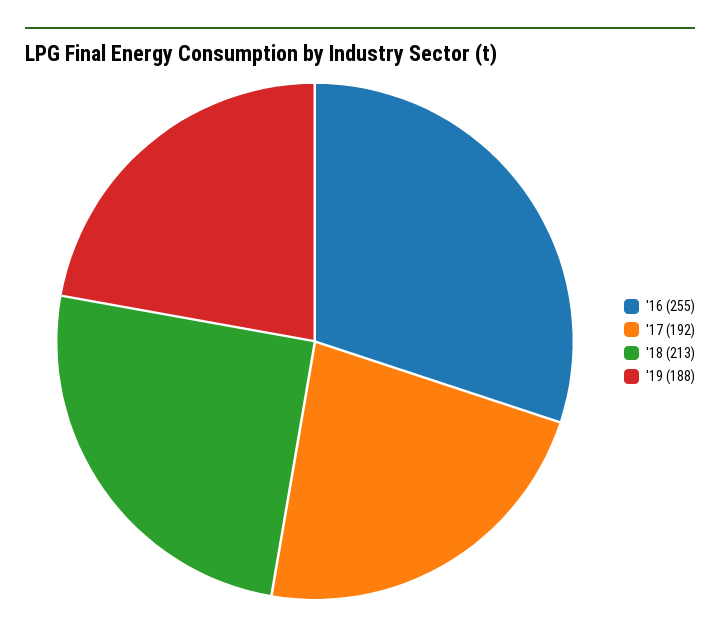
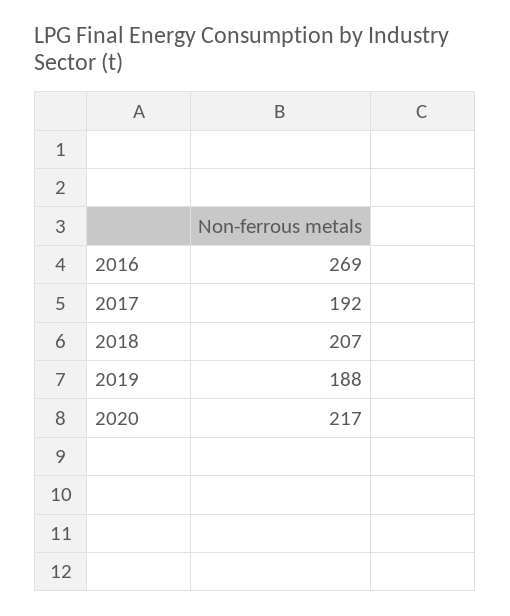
'16: 255 -> 269
'18: 213 -> 207
2020: none -> 217

